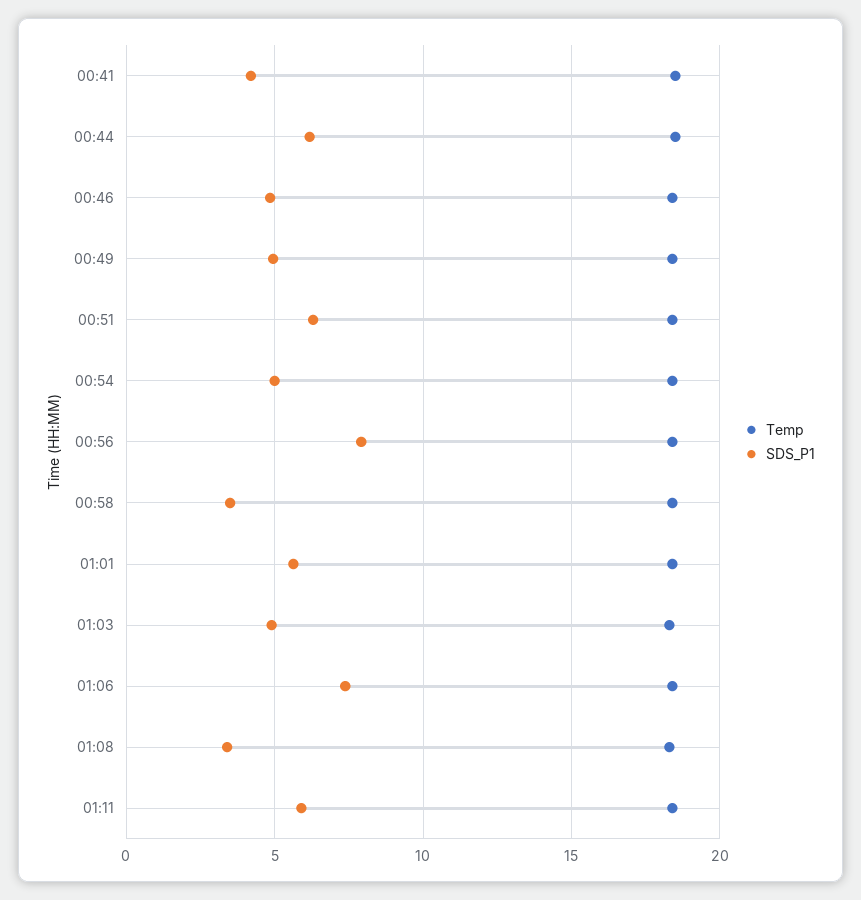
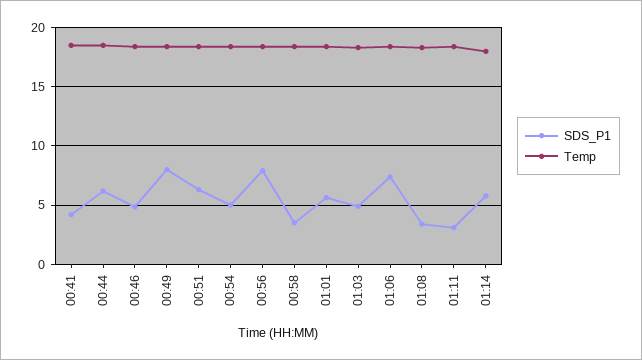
SDS_P1, 00:49: 5 -> 8
SDS_P1, 01:11: 6 -> 3
SDS_P1, 01:14: none -> 6
Temp, 01:14: none -> 18

